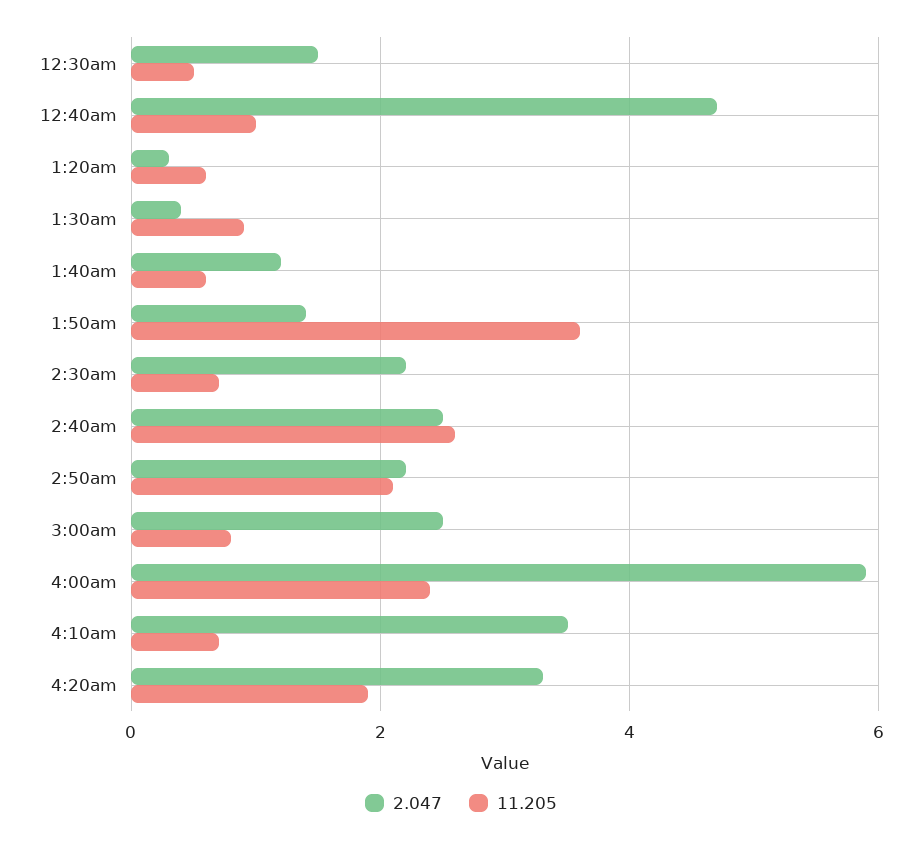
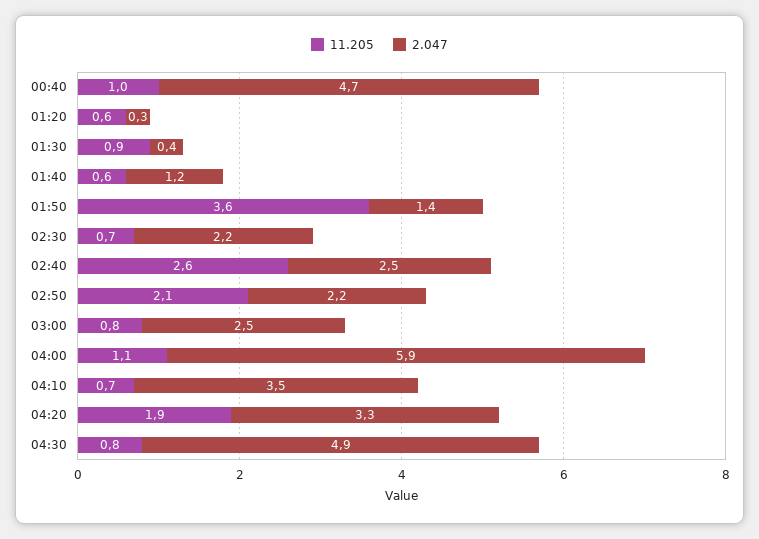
2.047, 12:30am: 1.5 -> none
11.205, 12:30am: 0.5 -> none
11.205, 4:00am: 2.5 -> 1.1
11.205, 04:30: none -> 0.8
2.047, 04:30: none -> 4.9

